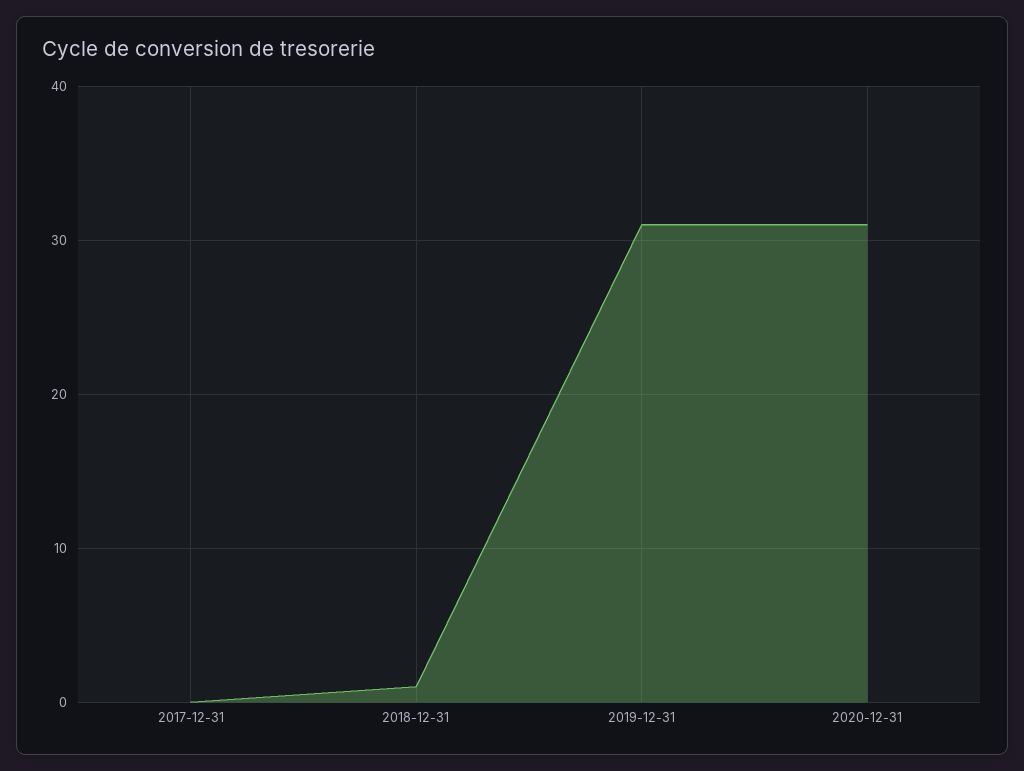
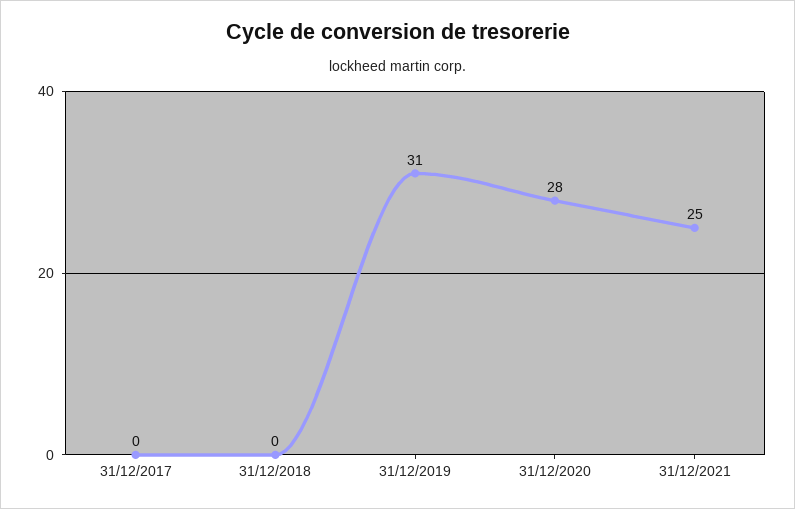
2018-12-31: 1 -> 0
2020-12-31: 31 -> 28
31/12/2021: none -> 25

